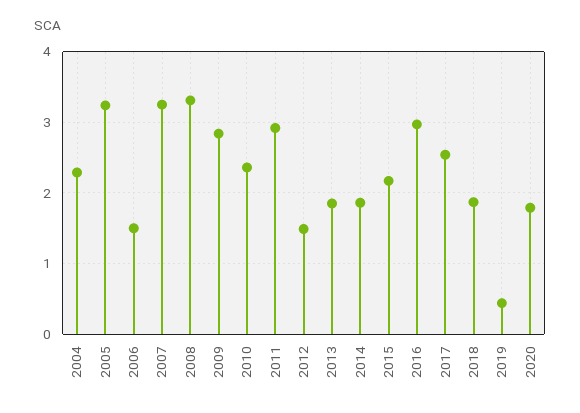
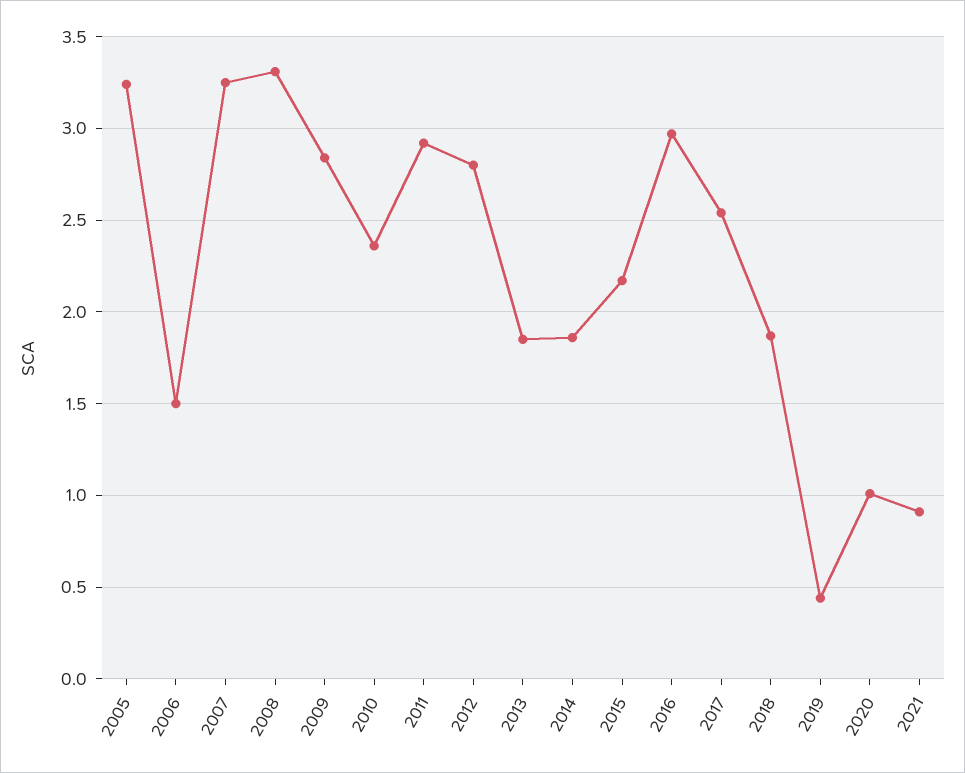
2004: 2.3 -> none
2012: 1.5 -> 2.8
2020: 1.8 -> 1
2021: none -> 0.9

